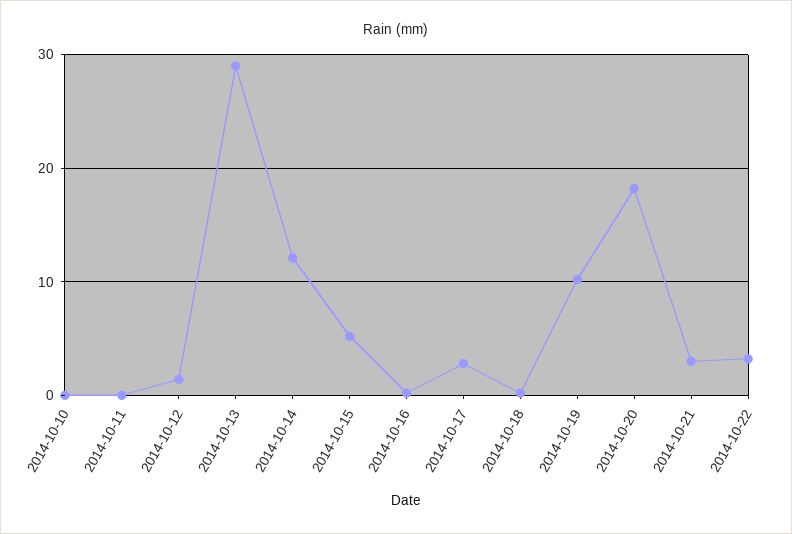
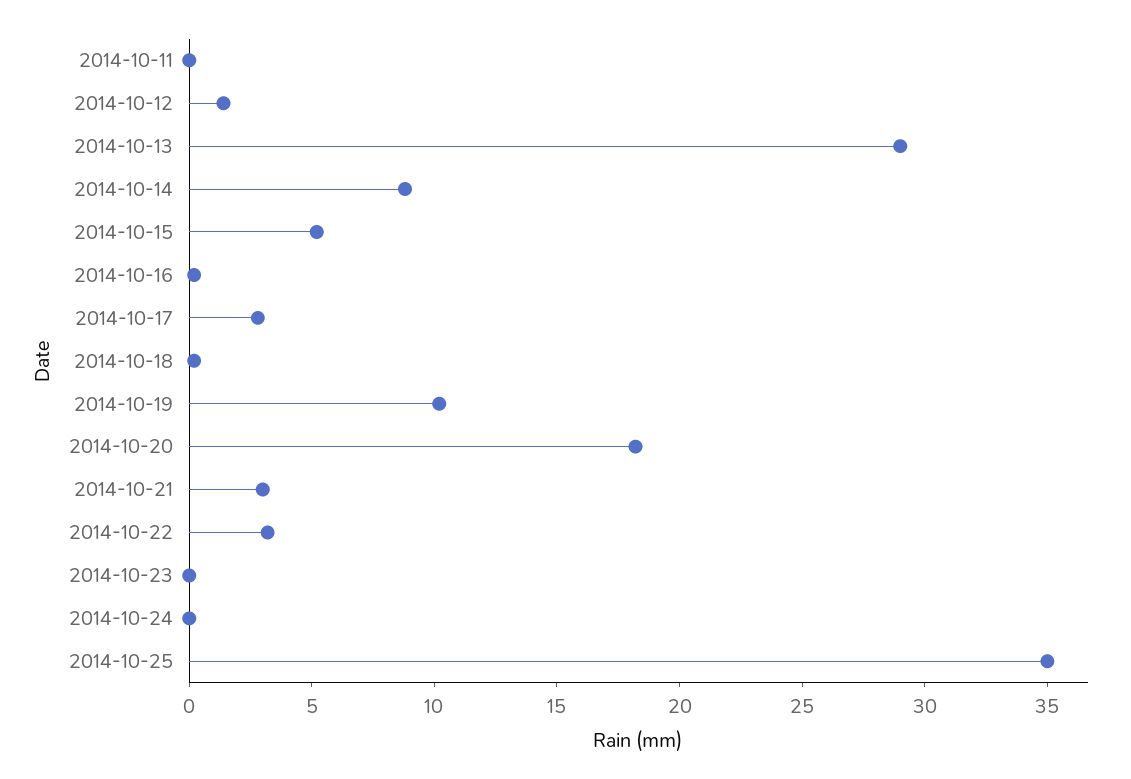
2014-10-10: 0 -> none
2014-10-14: 12 -> 9
2014-10-23: none -> 0
2014-10-24: none -> 0
2014-10-25: none -> 35

